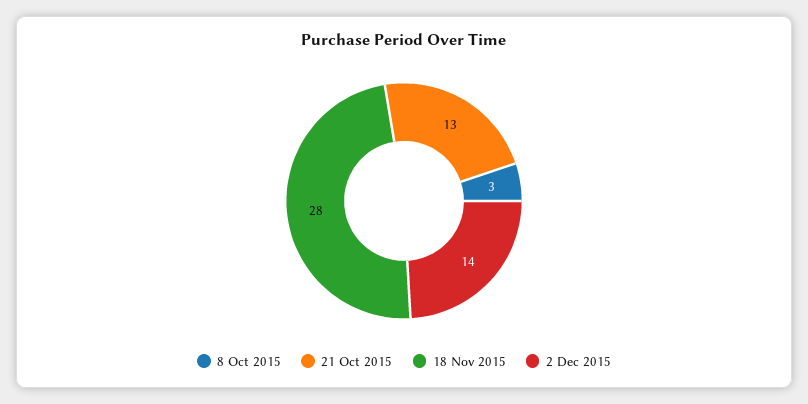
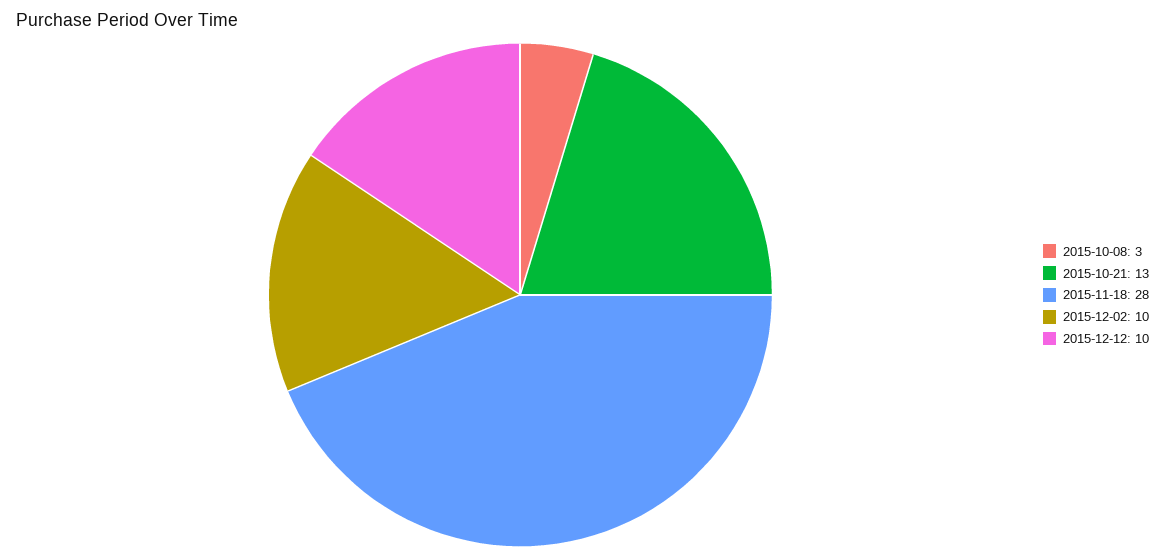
2 Dec 2015: 14 -> 10
2015-12-12: none -> 10

